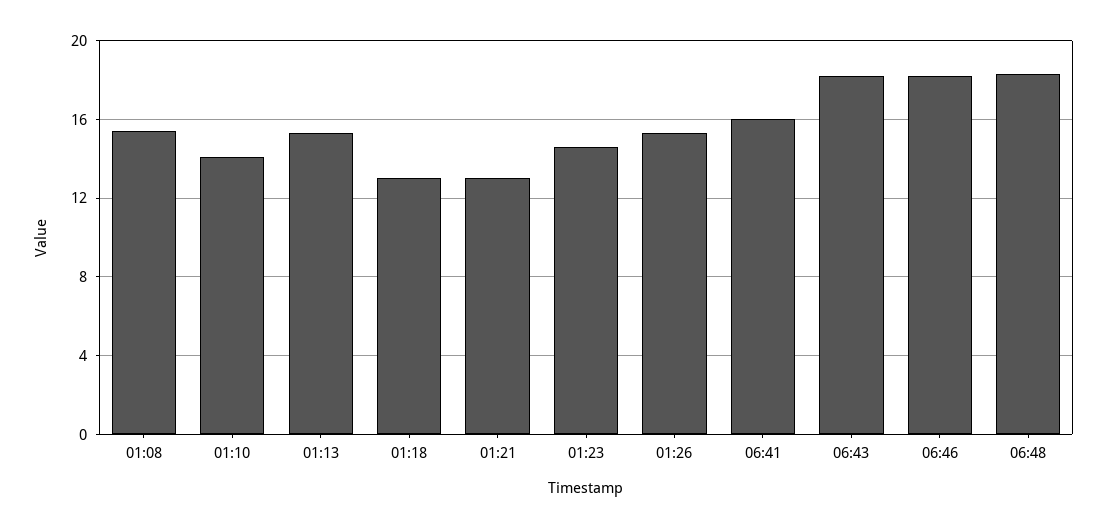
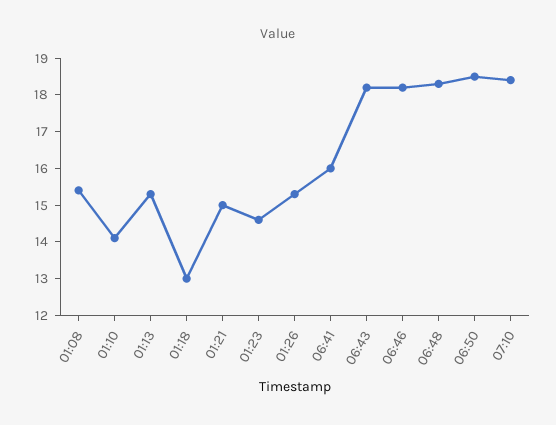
01:21: 13 -> 15
06:50: none -> 18.5
07:10: none -> 18.5

